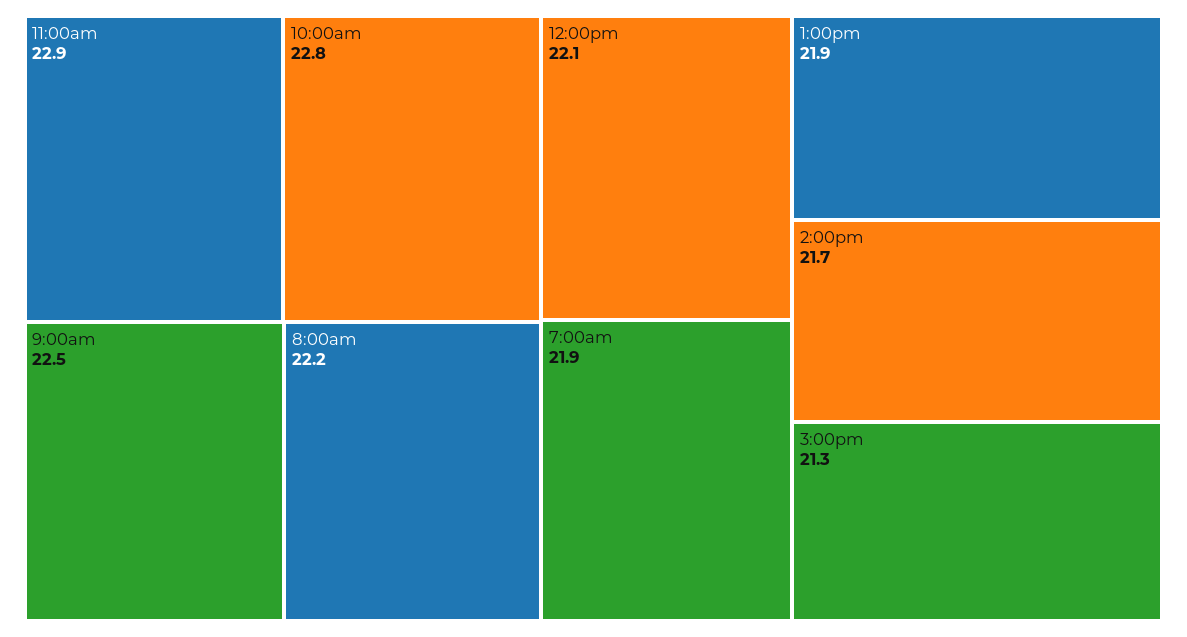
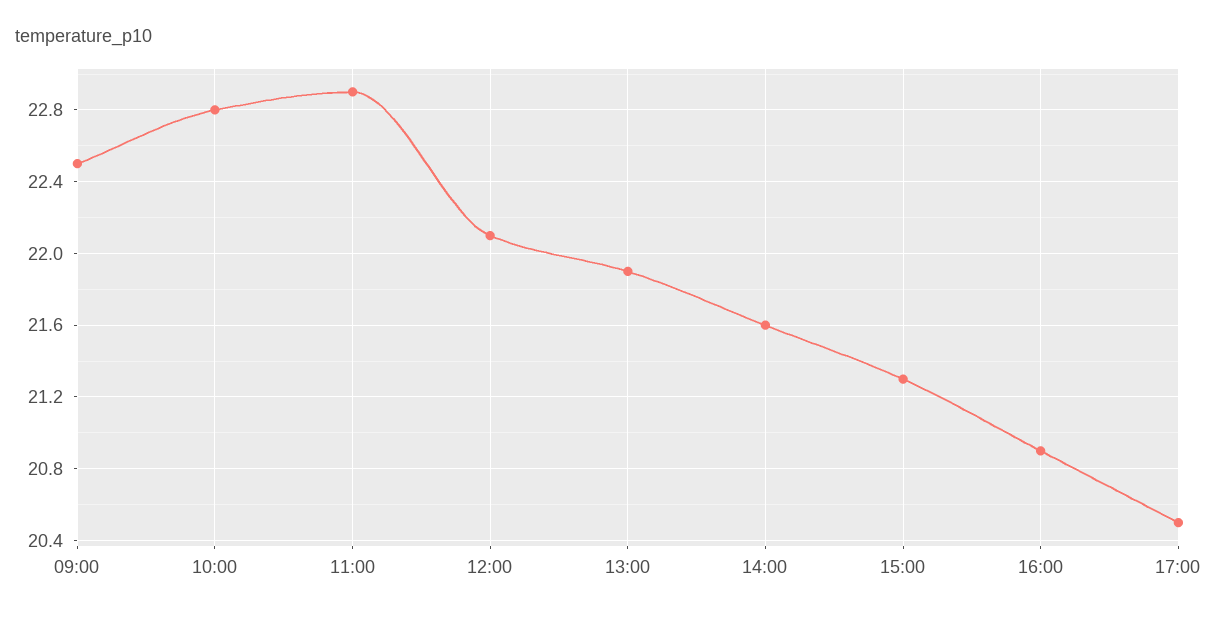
8:00am: 22.2 -> none
7:00am: 21.9 -> none
2:00pm: 21.7 -> 21.6
16:00: none -> 20.9
17:00: none -> 20.5

